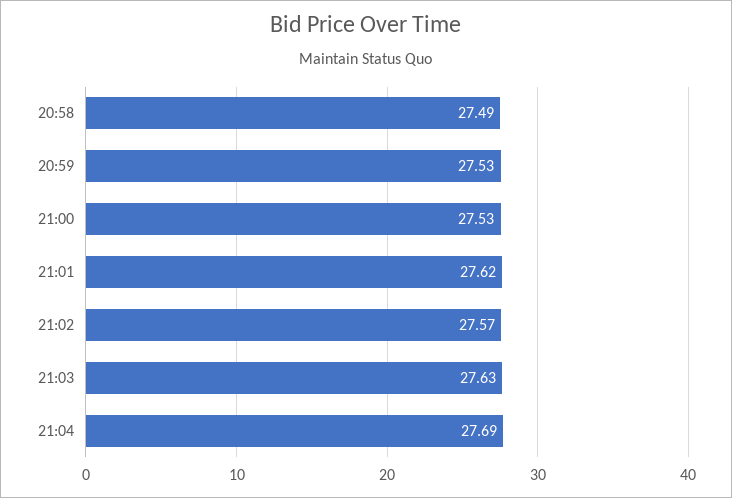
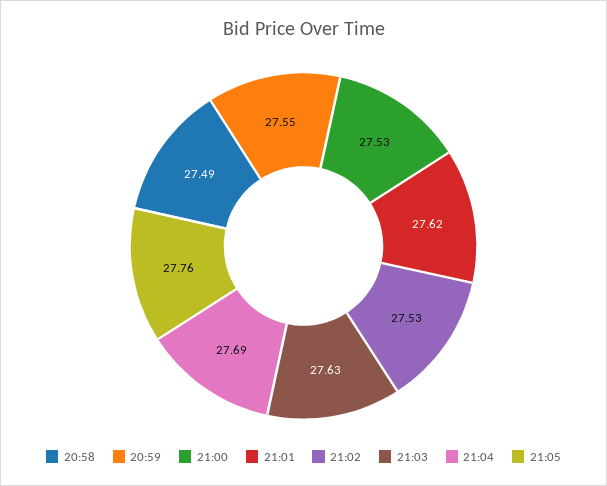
20:59: 27.53 -> 27.55
21:02: 27.57 -> 27.53
21:05: none -> 27.76

